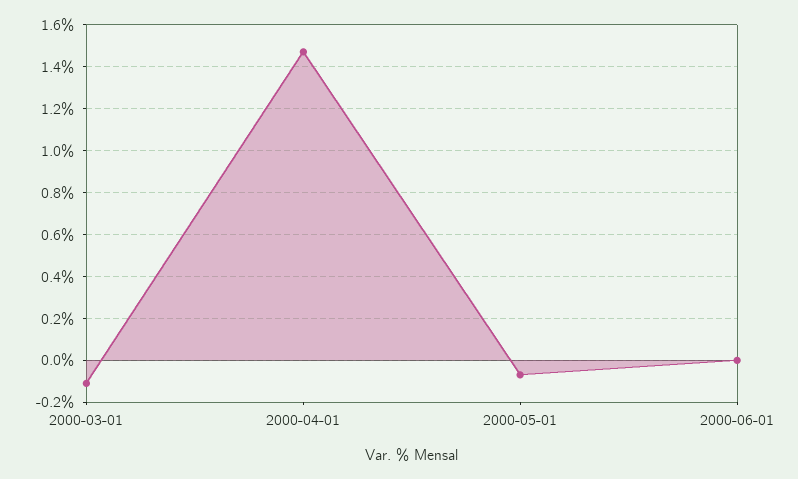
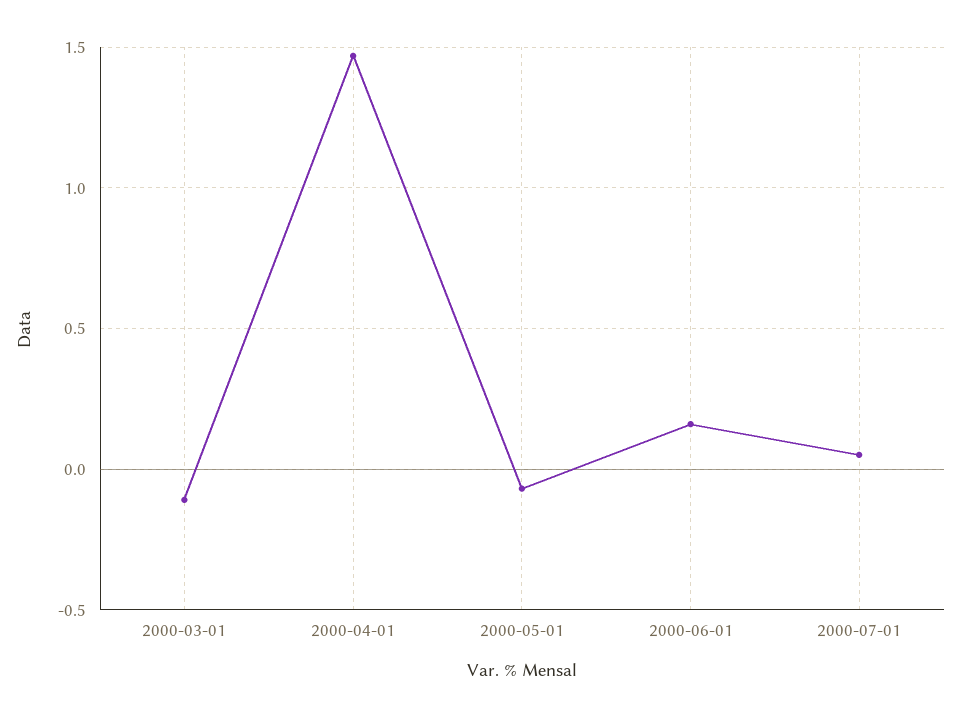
2000-06-01: 0 -> 0.15
2000-07-01: none -> 0.05

